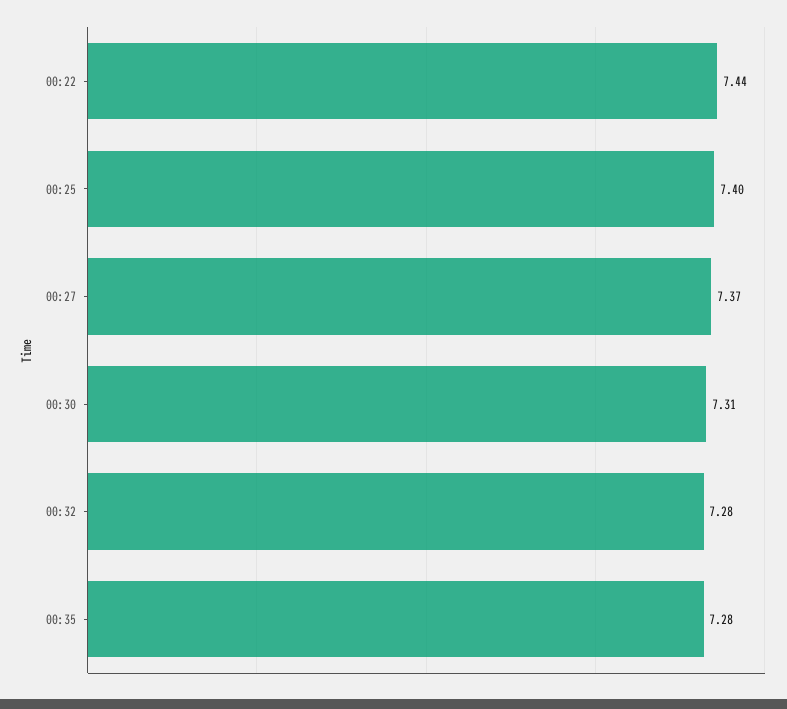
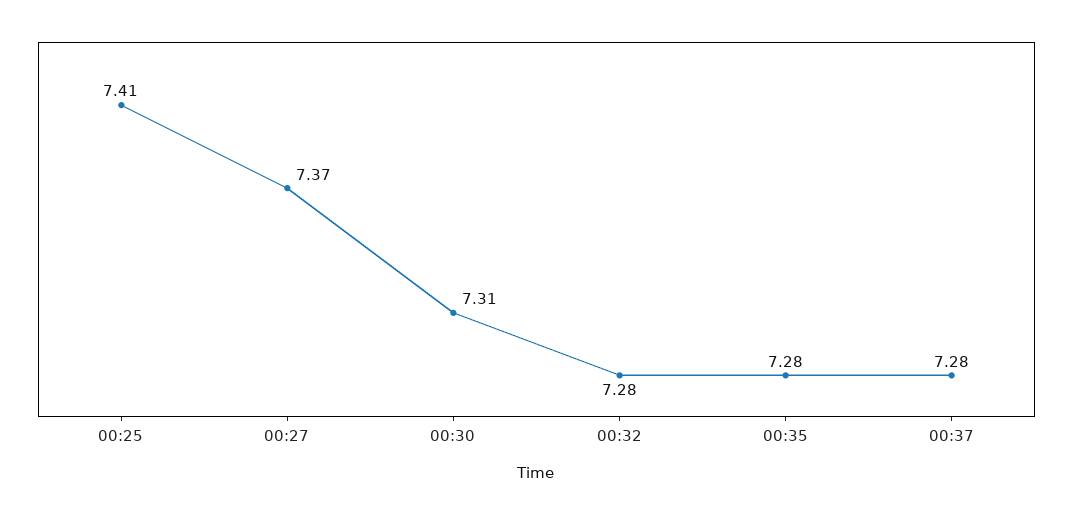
00:22: 7.44 -> none
00:25: 7.4 -> 7.41
00:37: none -> 7.28

